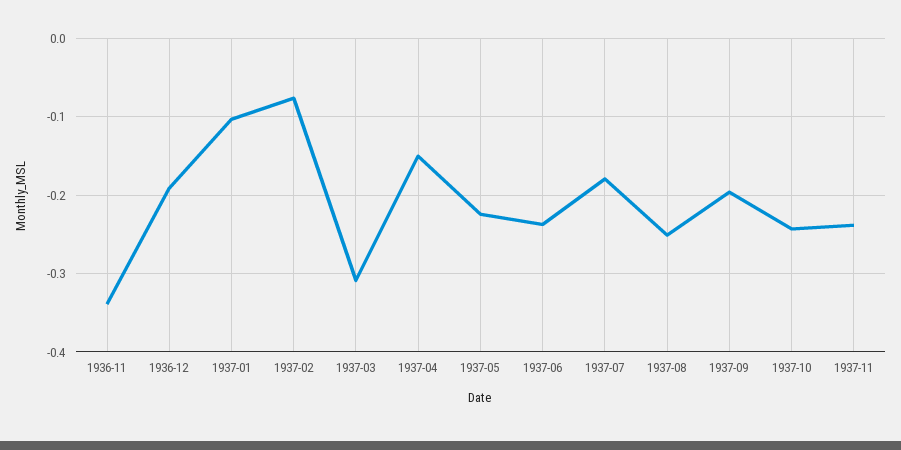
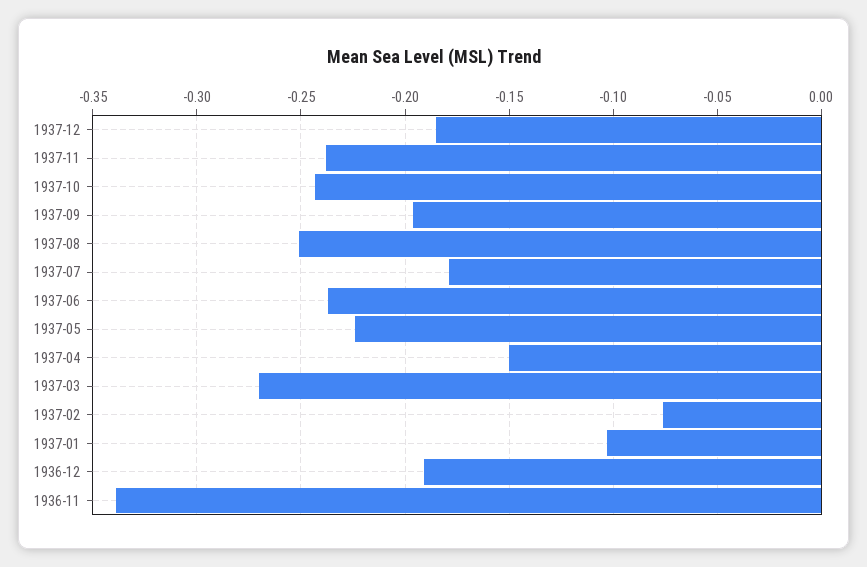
1937-03: -0.31 -> -0.27
1937-12: none -> -0.185

